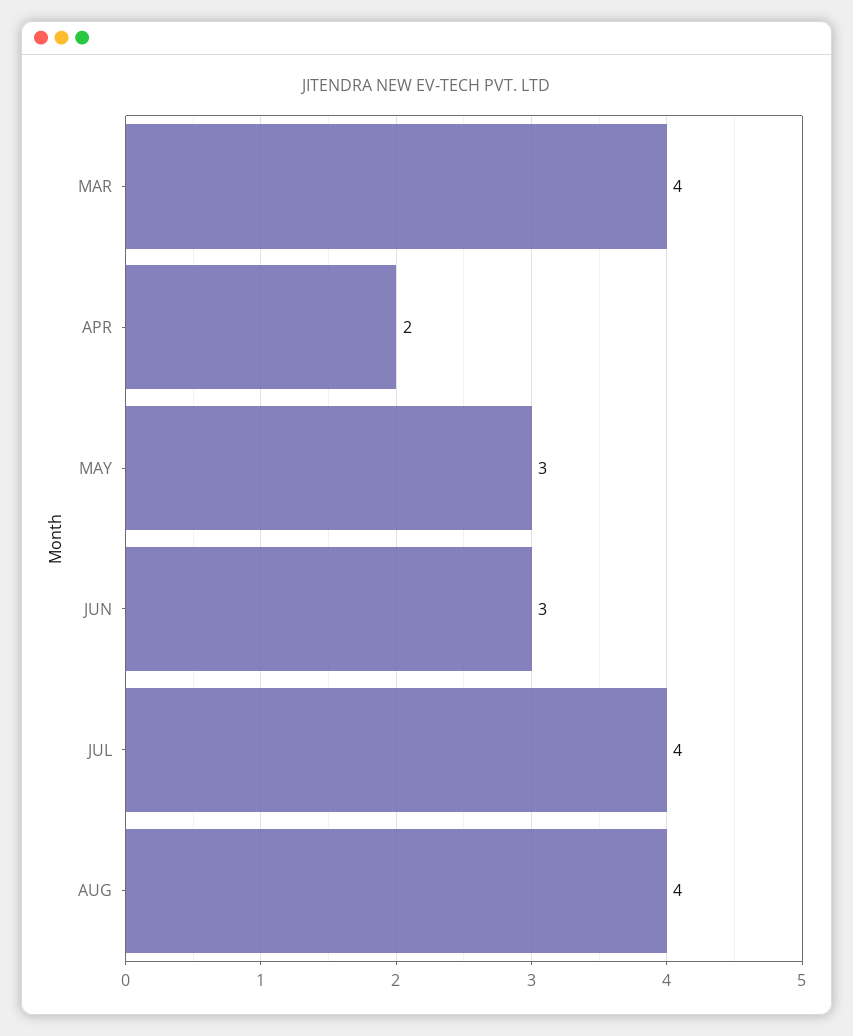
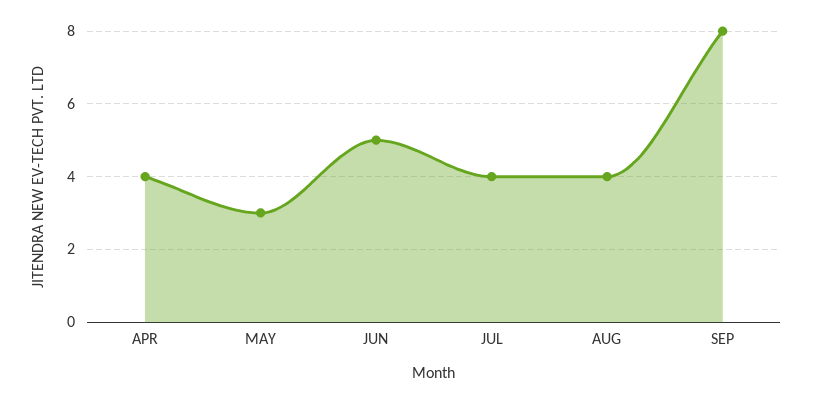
MAR: 4 -> none
APR: 2 -> 4
JUN: 3 -> 5
SEP: none -> 8

